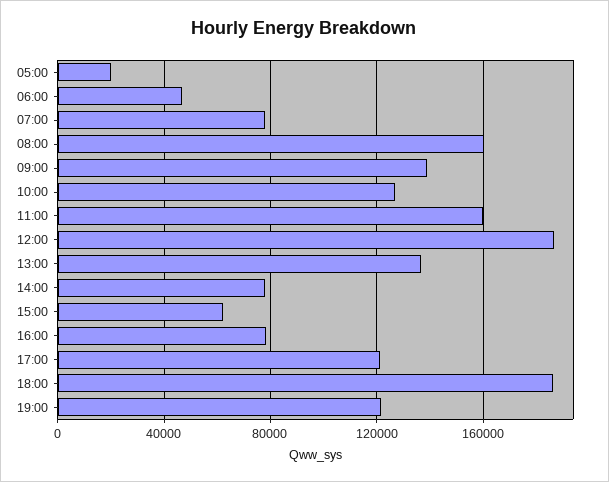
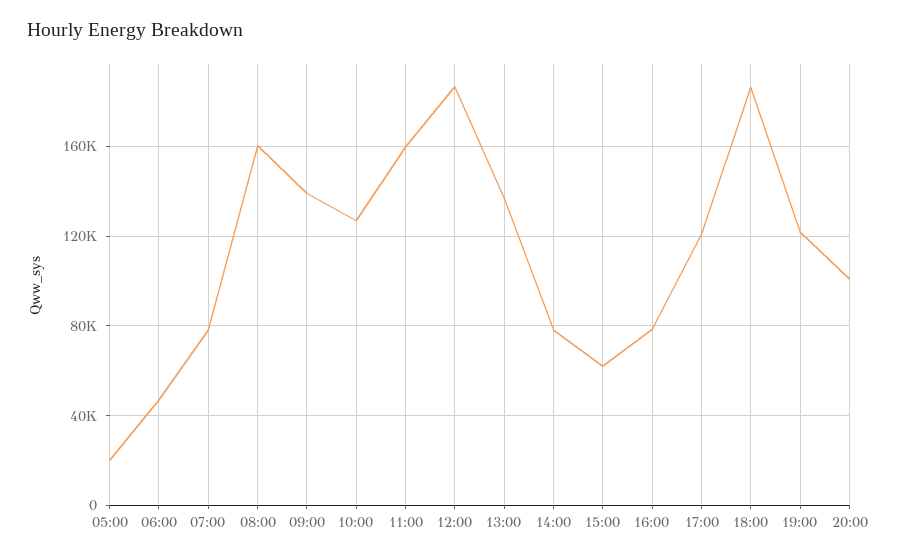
20:00: none -> 100000

